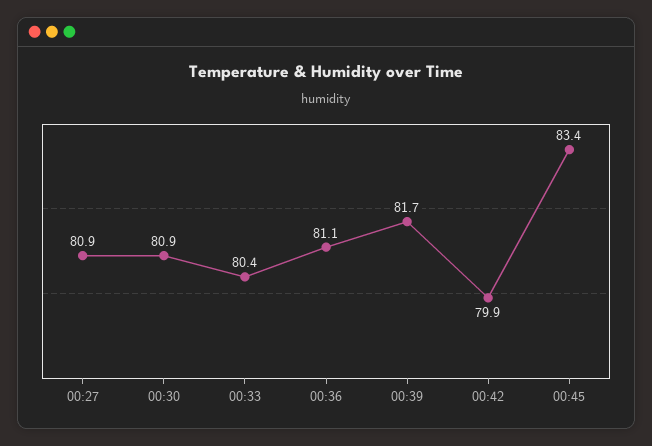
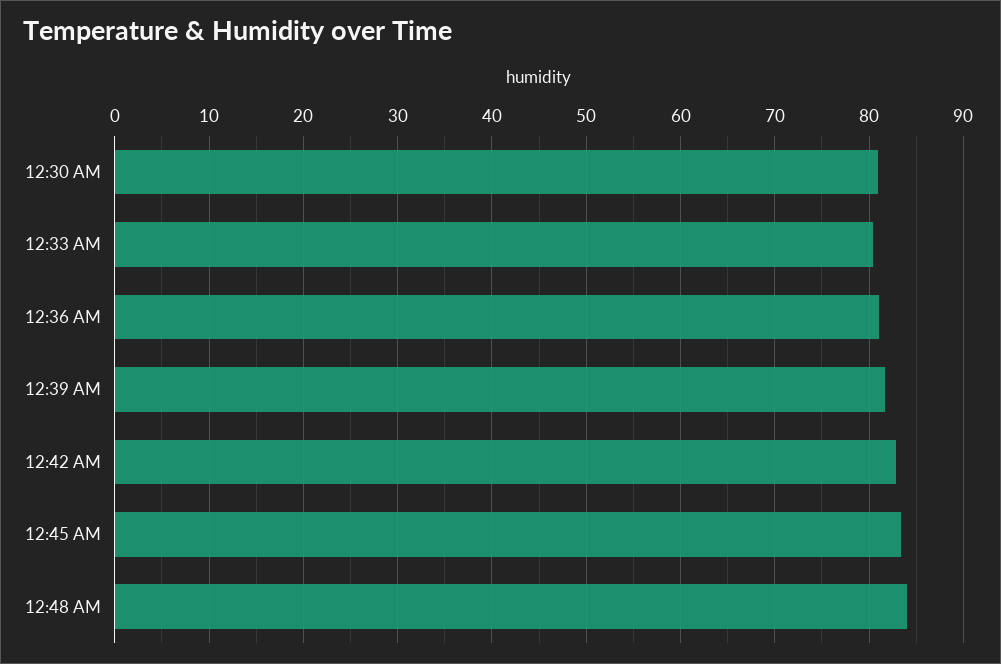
00:27: 80.9 -> none
00:42: 79.9 -> 83
12:48 AM: none -> 84

